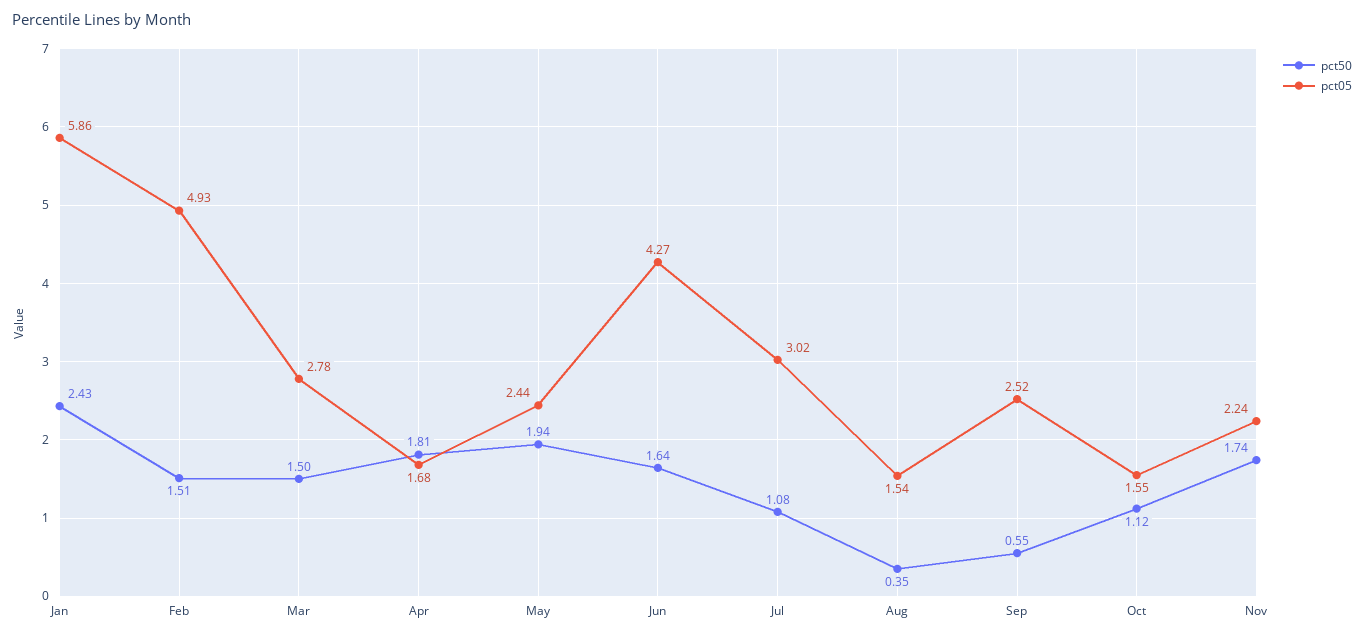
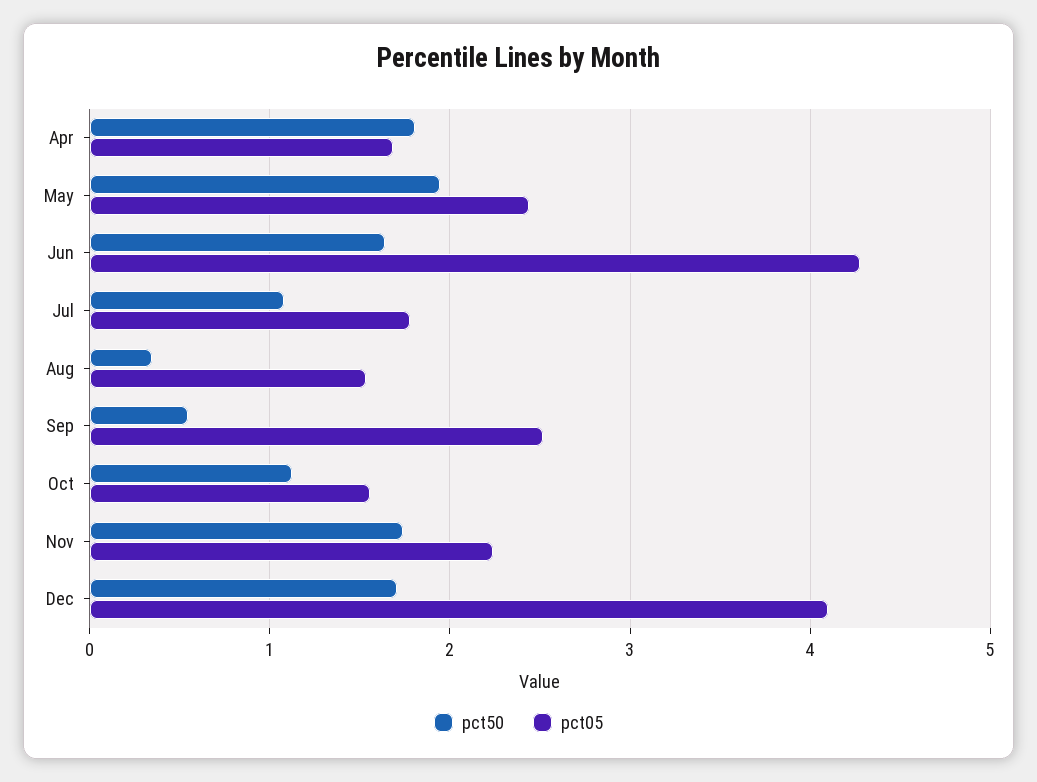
pct50, Jan: 2.43 -> none
pct05, Jan: 5.86 -> none
pct50, Feb: 1.51 -> none
pct05, Feb: 4.93 -> none
pct50, Mar: 1.5 -> none
pct05, Mar: 2.78 -> none
pct05, Jul: 3.02 -> 1.8
pct50, Dec: none -> 1.7
pct05, Dec: none -> 4.1

